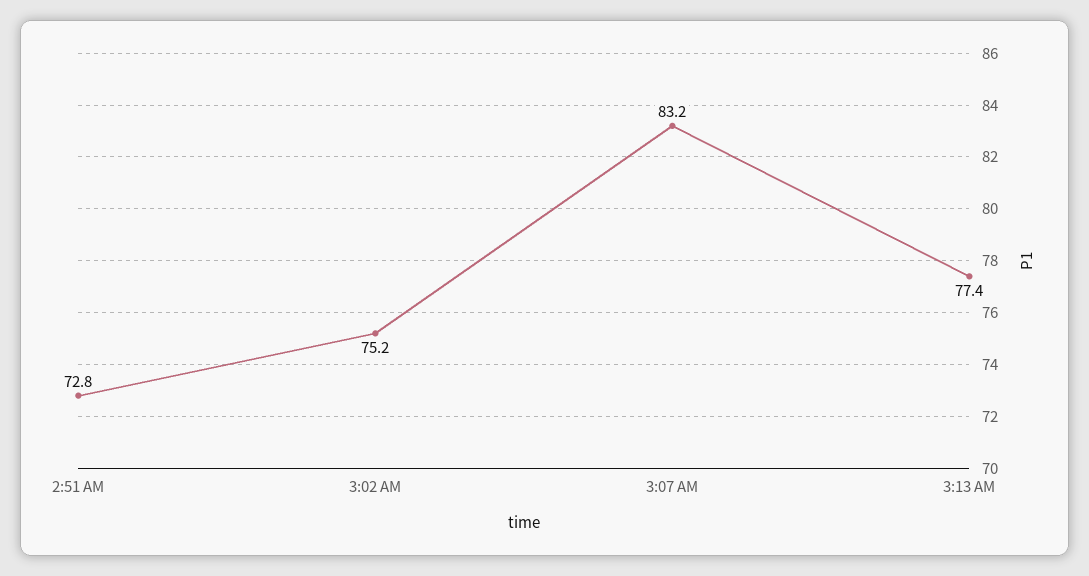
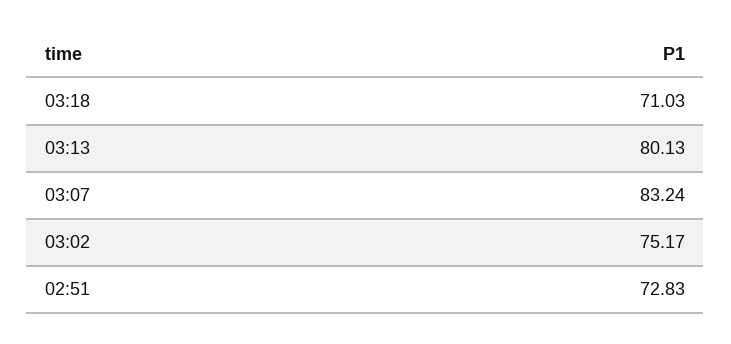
3:13 AM: 77.4 -> 80.13
03:18: none -> 71.03

